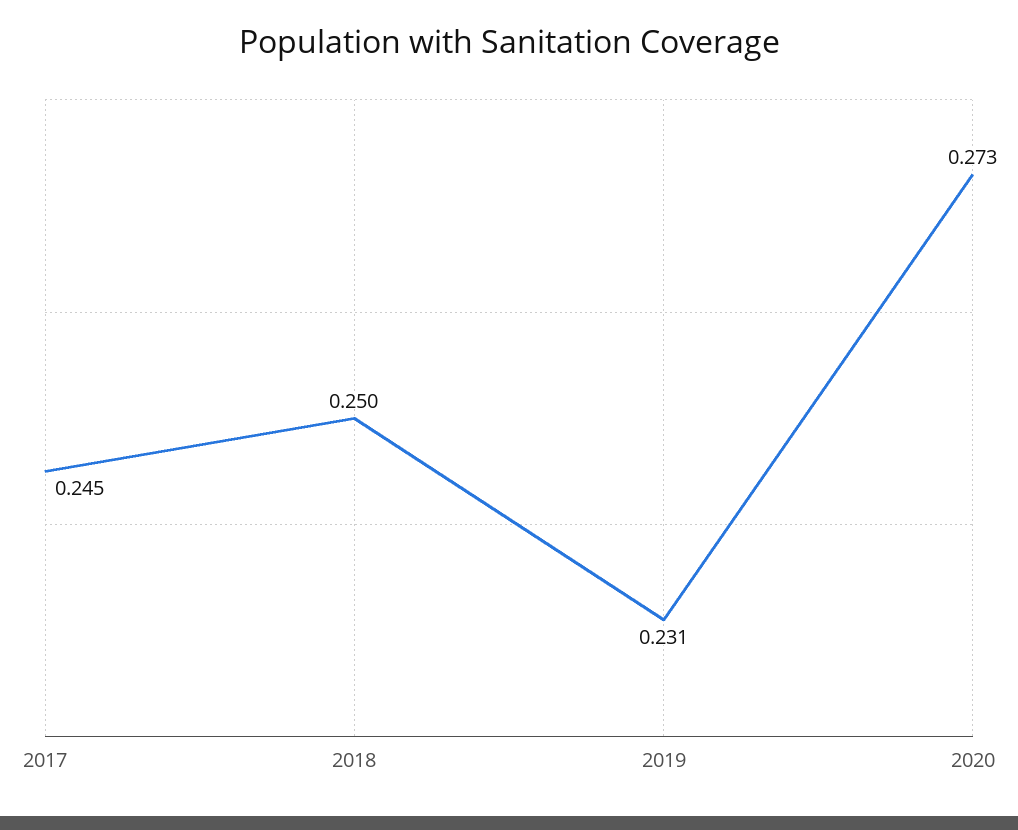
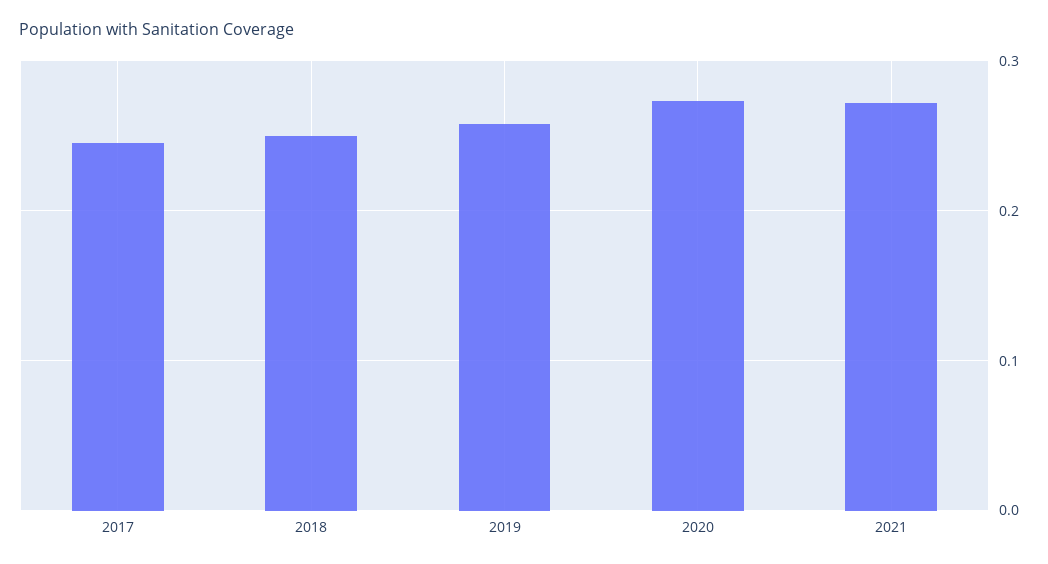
2019: 0.231 -> 0.26
2021: none -> 0.27

